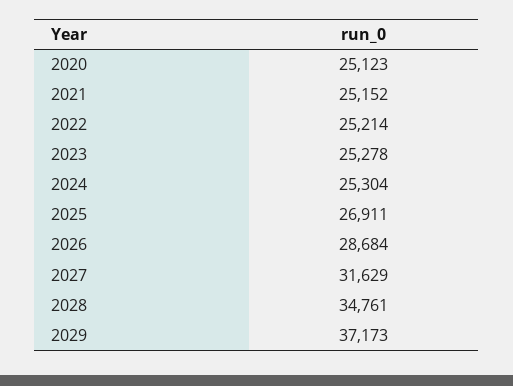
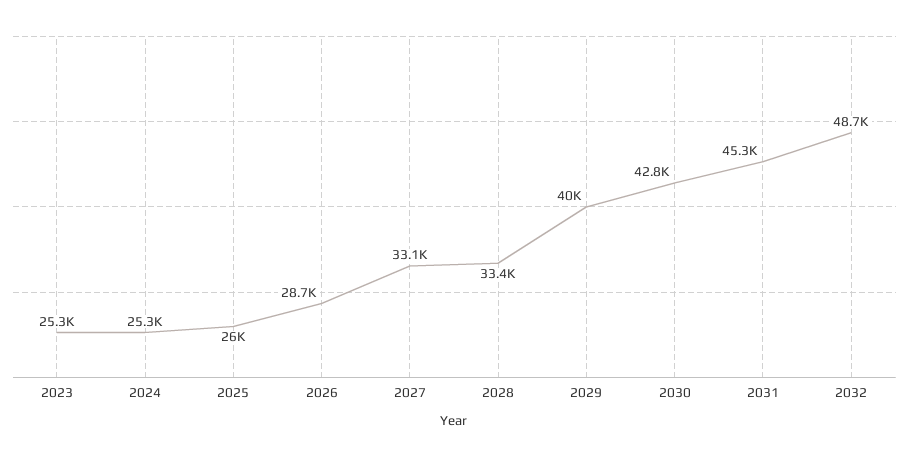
2020: 25123 -> none
2021: 25152 -> none
2022: 25214 -> none
2025: 26911 -> 26000
2027: 31629 -> 33100
2028: 34761 -> 33400
2029: 37173 -> 40000
2030: none -> 42800
2031: none -> 45300
2032: none -> 48700

